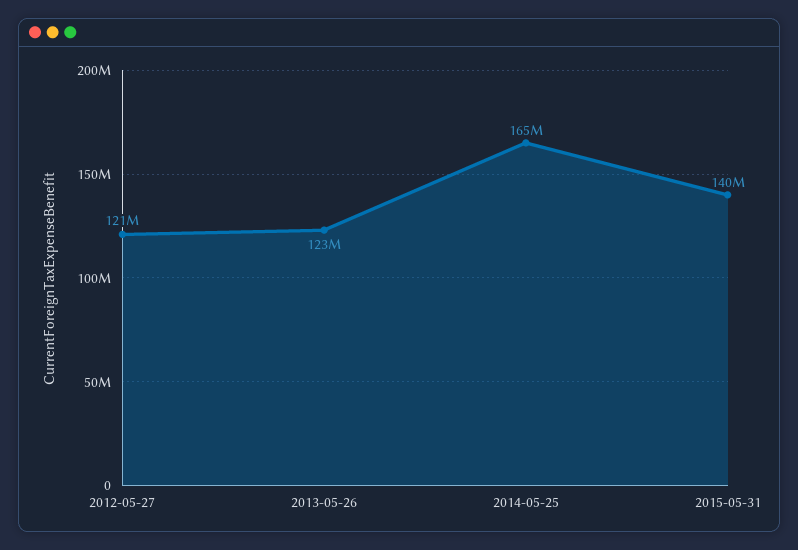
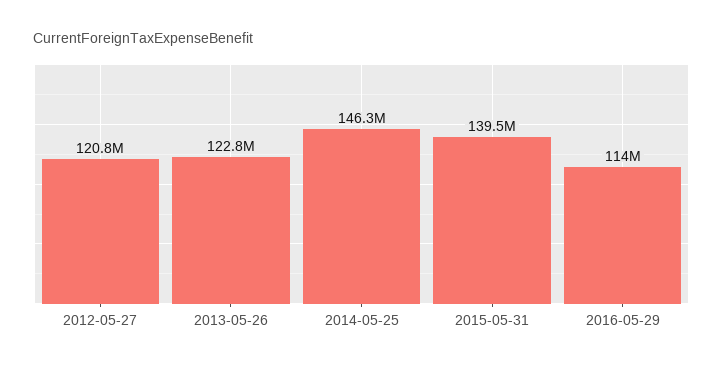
2014-05-25: 165000000 -> 146300000
2016-05-29: none -> 114000000

